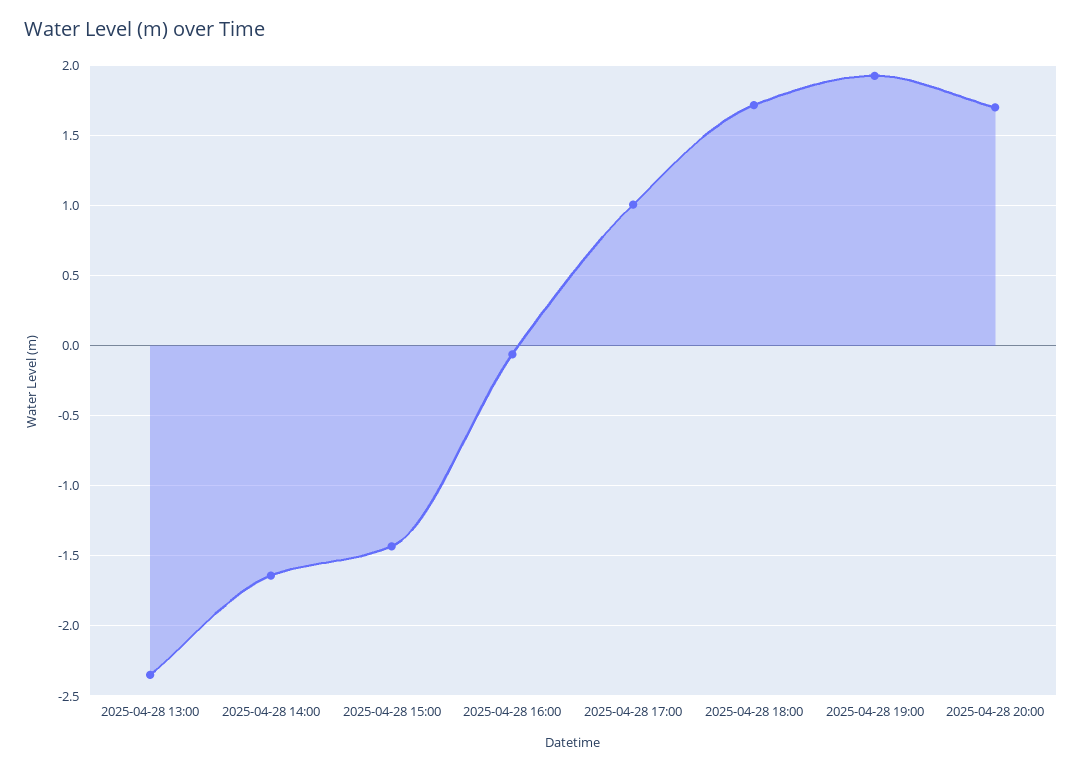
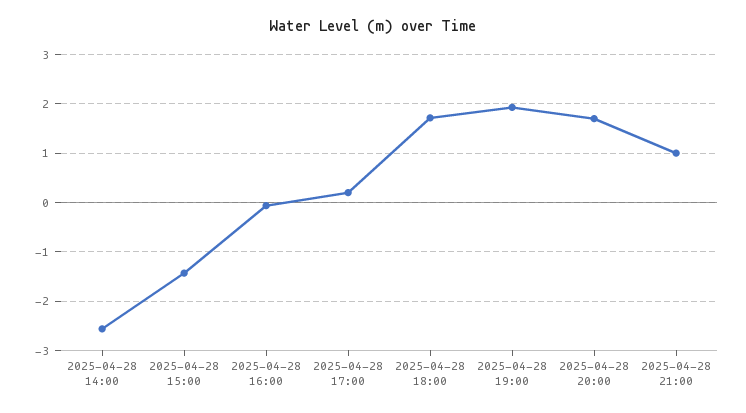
2025-04-28 13:00: -2.35 -> none
2025-04-28 14:00: -1.65 -> -2.6
2025-04-28 17:00: 1 -> 0.2
2025-04-28 21:00: none -> 1

